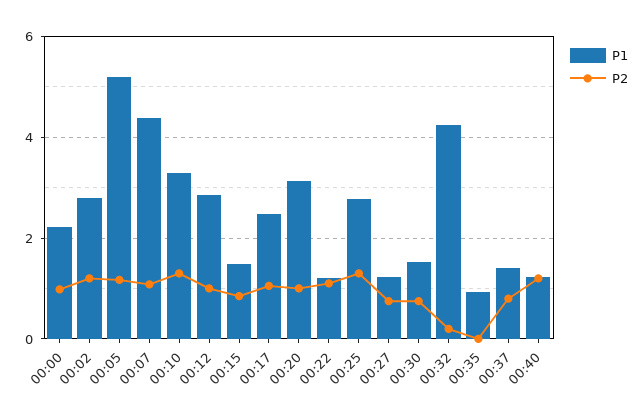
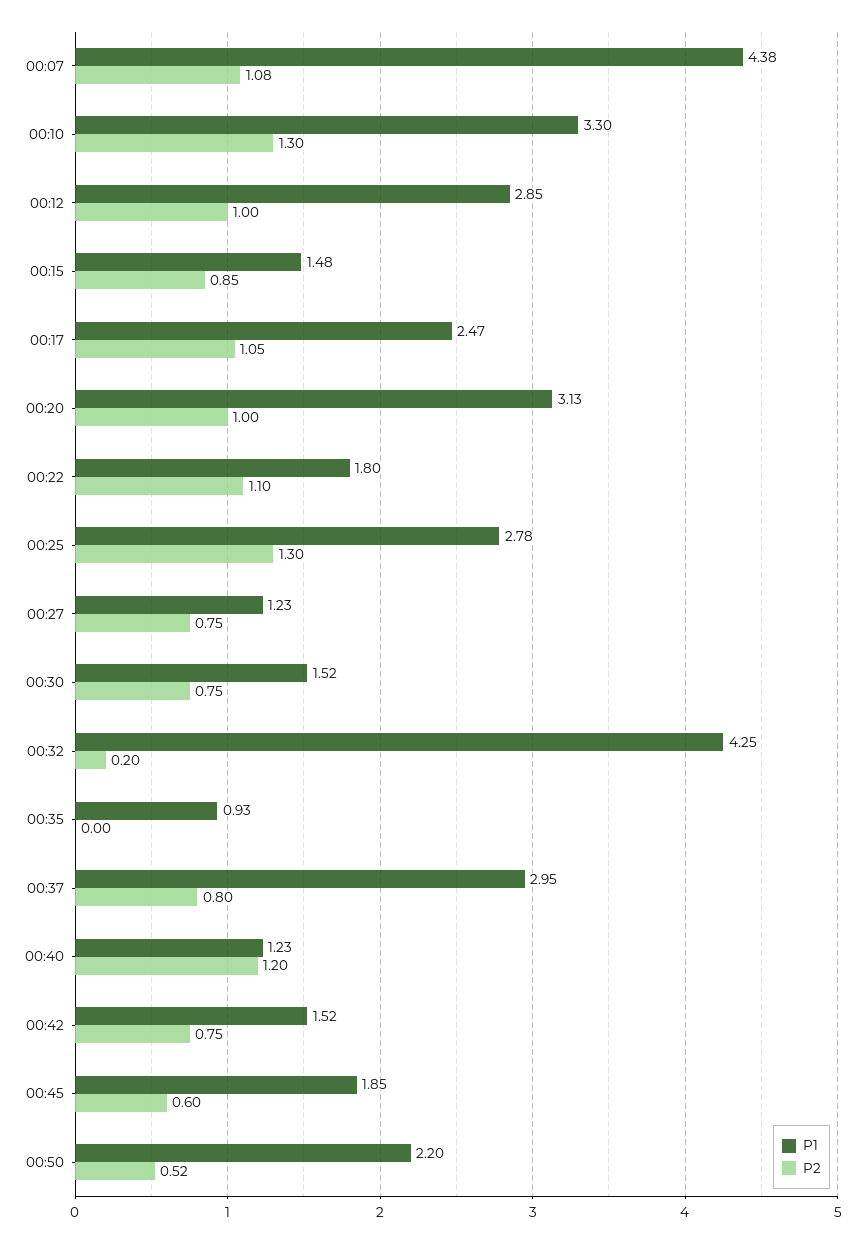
P1, 00:00: 2.2 -> none
P2, 00:00: 1 -> none
P1, 00:02: 2.8 -> none
P2, 00:02: 1.2 -> none
P1, 00:05: 5.2 -> none
P2, 00:05: 1.2 -> none
P1, 00:22: 1.2 -> 1.8
P1, 00:37: 1.4 -> 2.95
P1, 00:42: none -> 1.52
P2, 00:42: none -> 0.75
P1, 00:45: none -> 1.85
P2, 00:45: none -> 0.6
P1, 00:50: none -> 2.2
P2, 00:50: none -> 0.52

